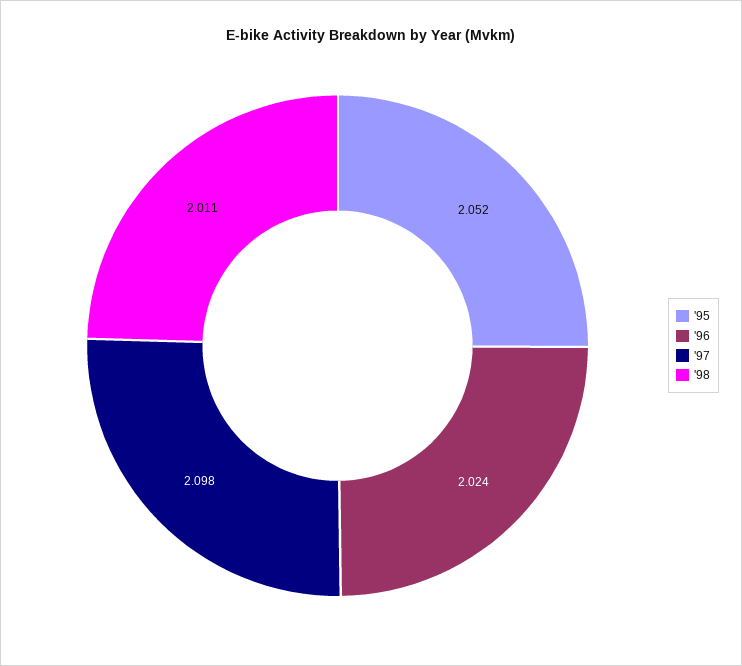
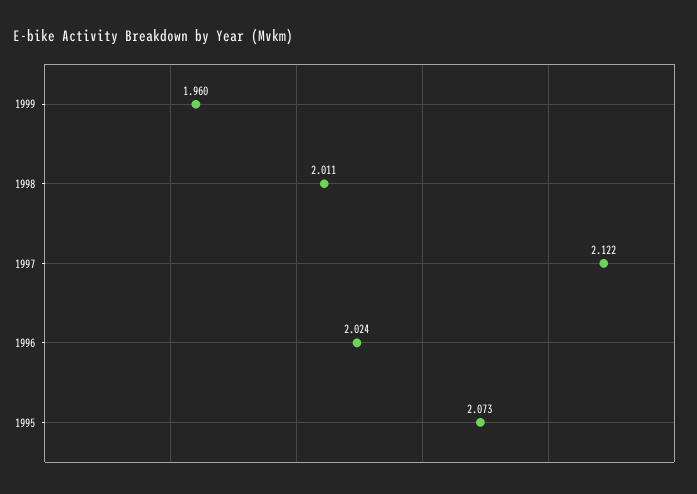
'95: 2.052 -> 2.073
'97: 2.098 -> 2.122
1999: none -> 1.96

